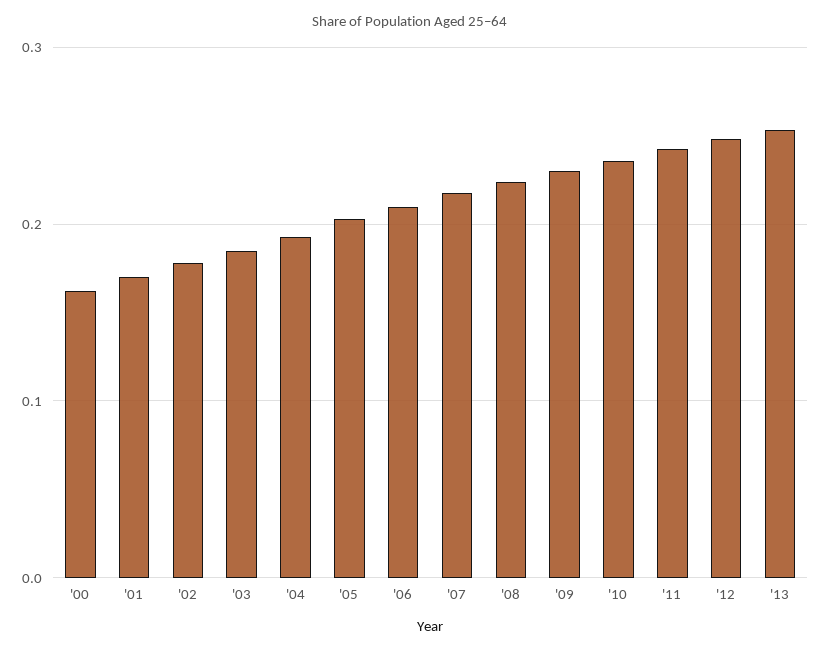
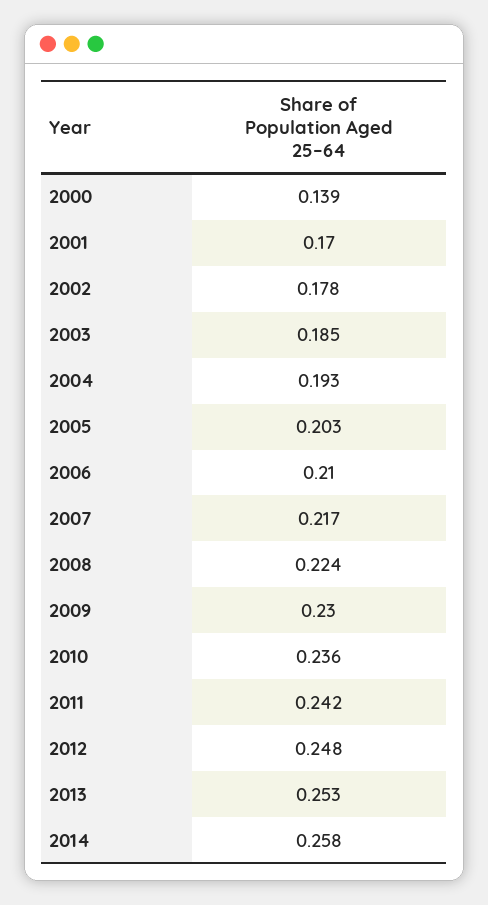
'00: 0.16 -> 0.139
2014: none -> 0.258

